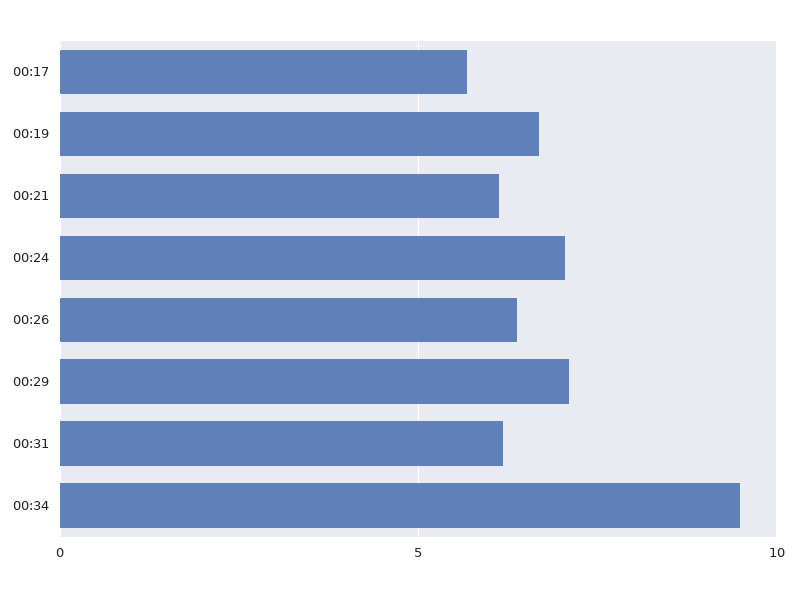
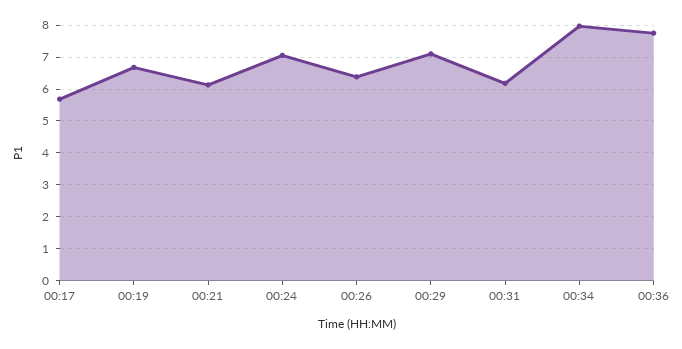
00:34: 9.5 -> 8
00:36: none -> 7.8

